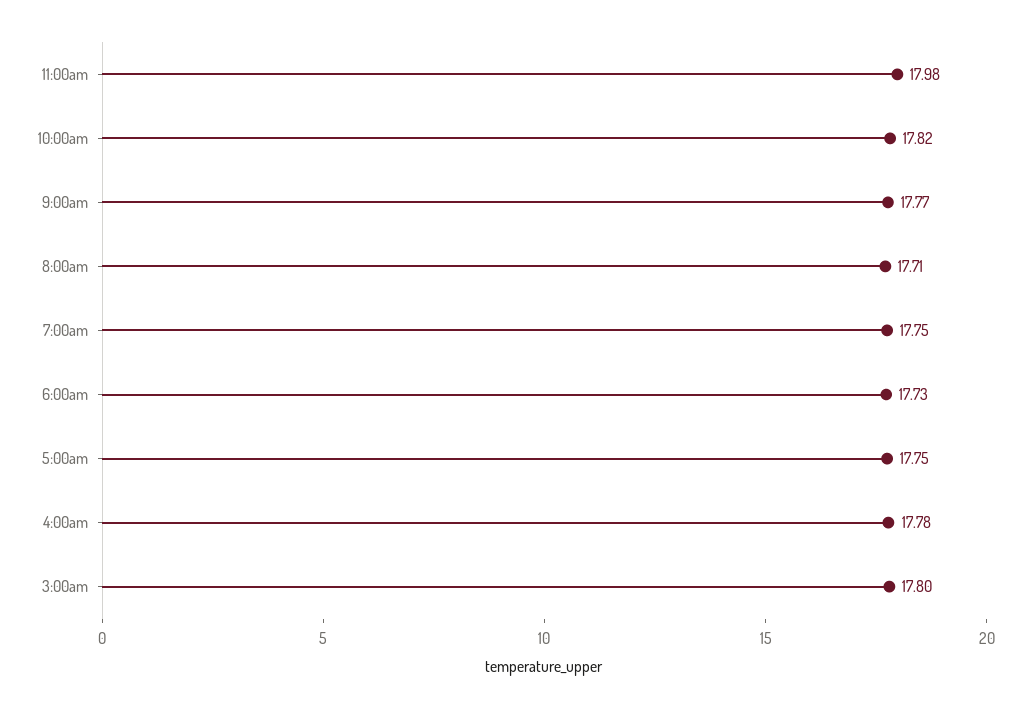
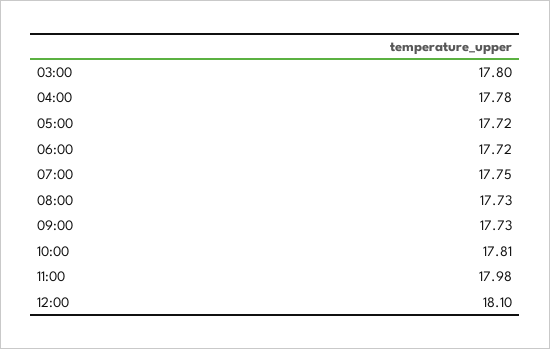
10:00am: 17.82 -> 17.81
9:00am: 17.77 -> 17.73
8:00am: 17.71 -> 17.73
6:00am: 17.73 -> 17.72
5:00am: 17.75 -> 17.72
12:00: none -> 18.1

